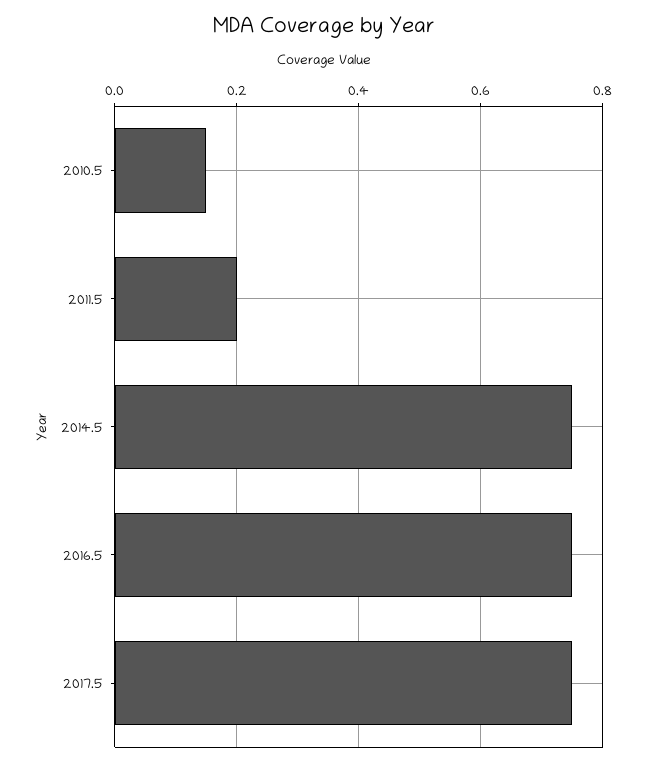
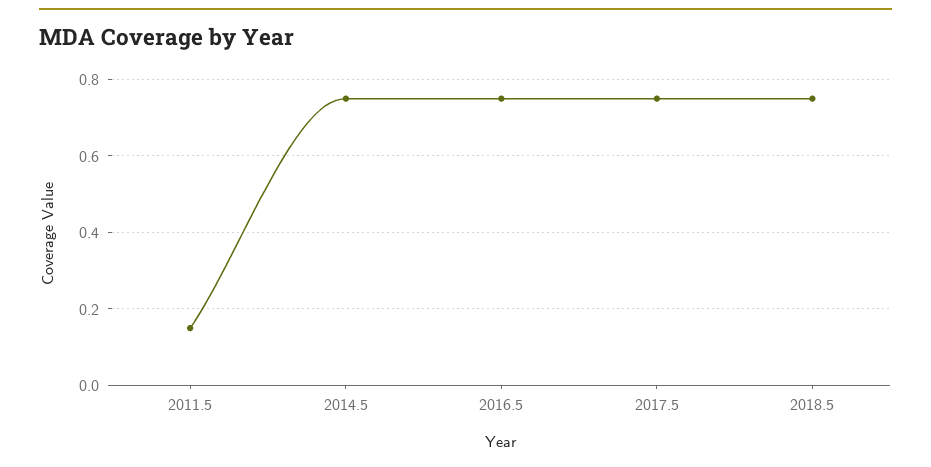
2010.5: 0.15 -> none
2011.5: 0.2 -> 0.15
2018.5: none -> 0.75

